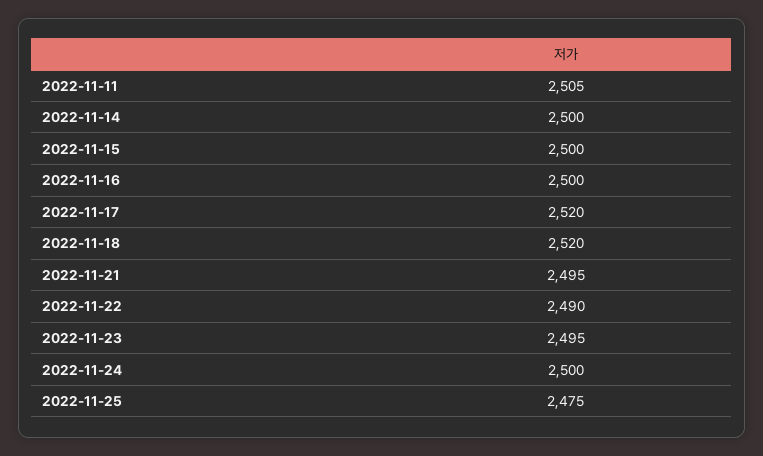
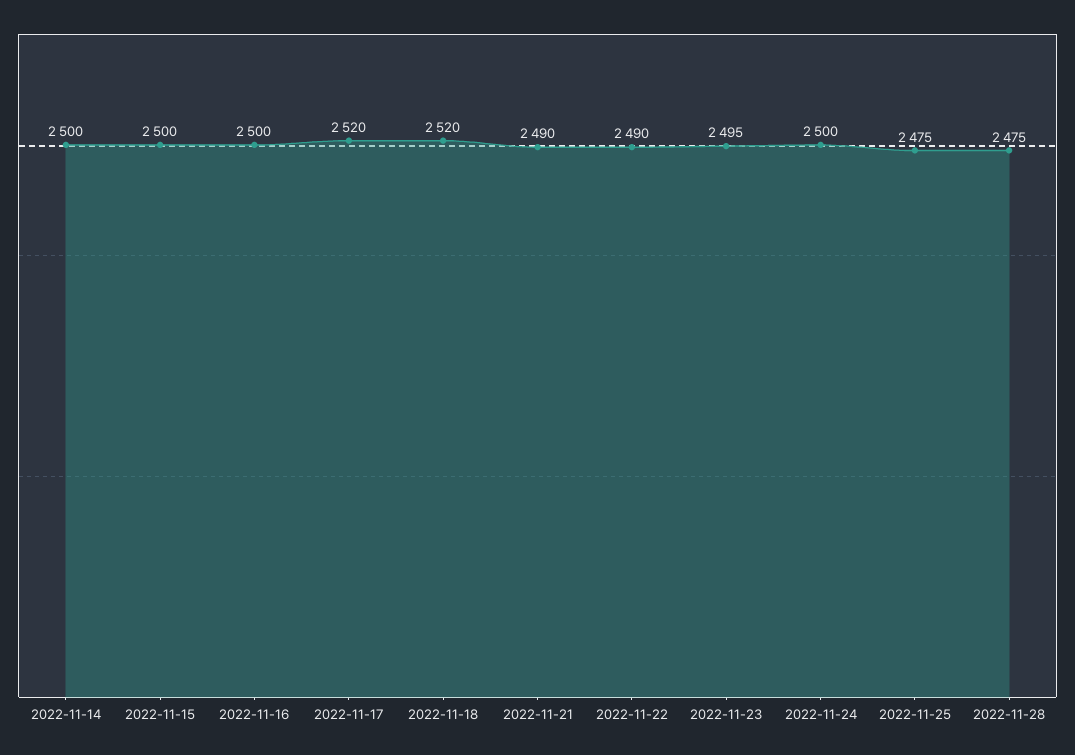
2022-11-11: 2505 -> none
2022-11-21: 2495 -> 2490
2022-11-28: none -> 2475

